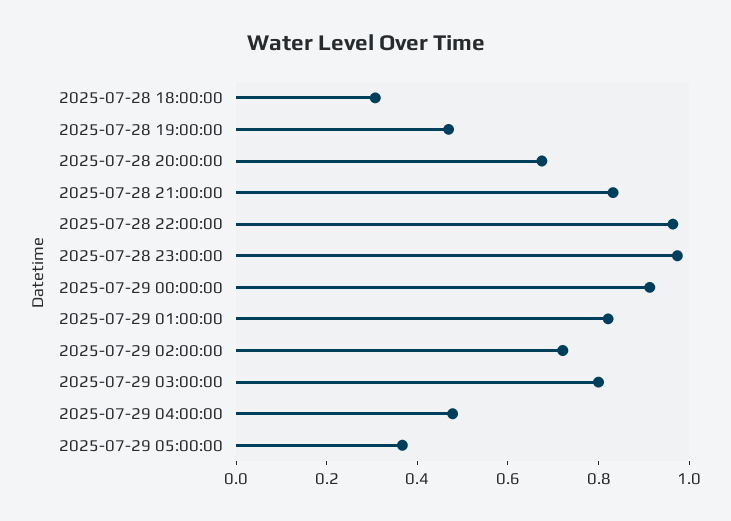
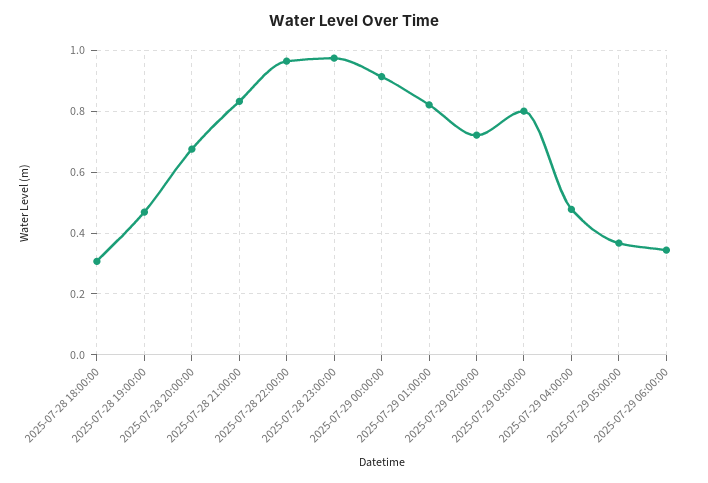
2025-07-29 06:00:00: none -> 0.34

